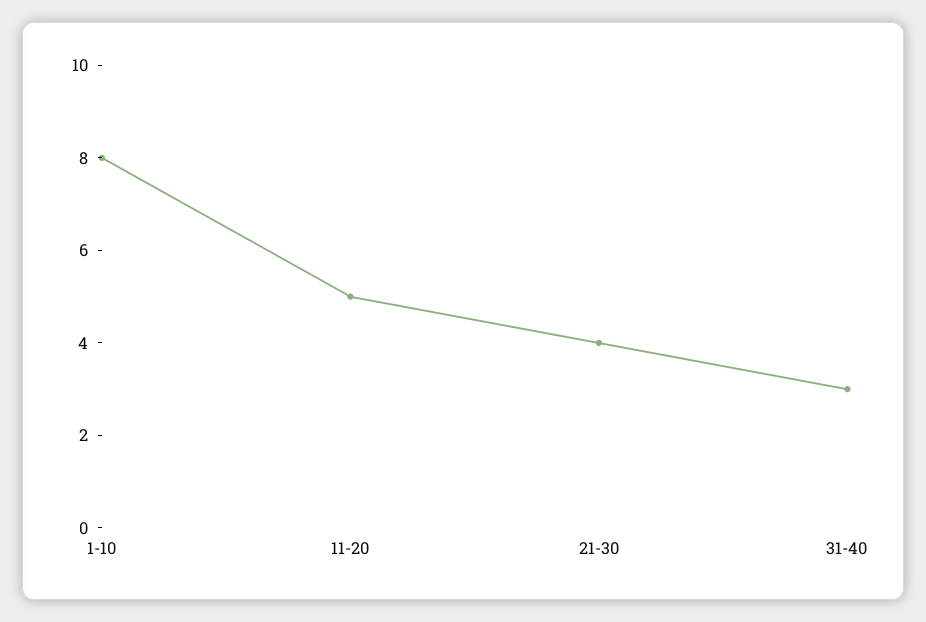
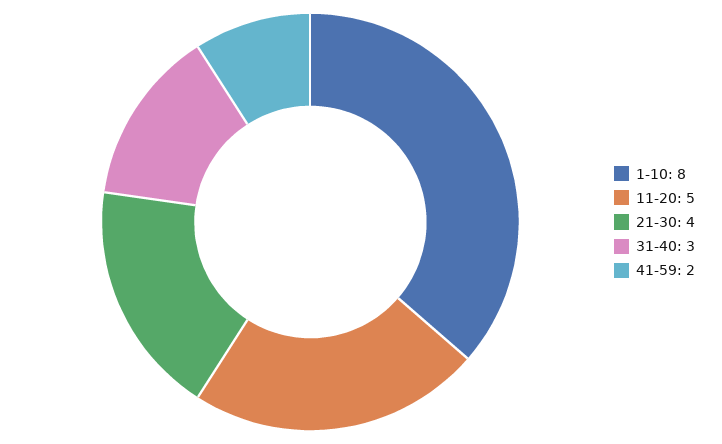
41-59: none -> 2

